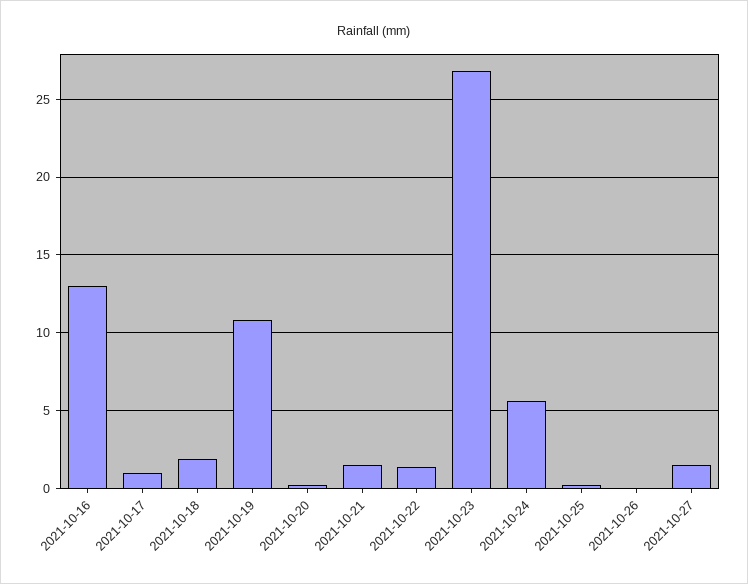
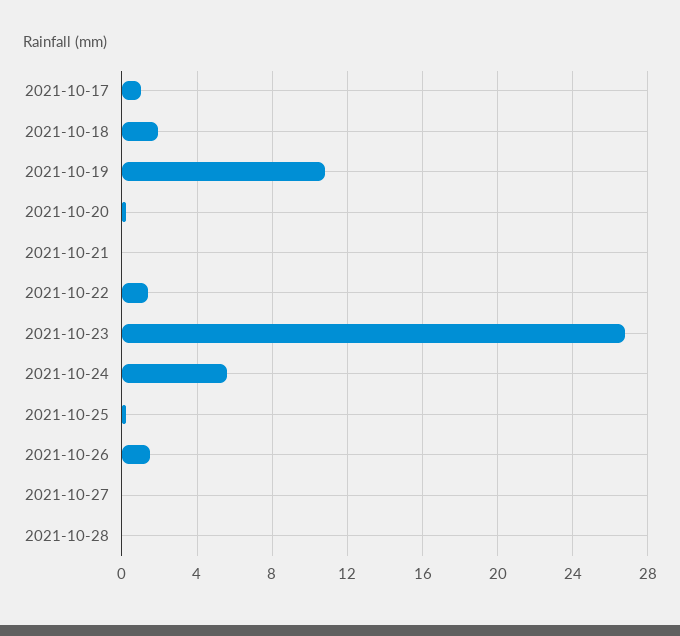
2021-10-16: 13 -> none
2021-10-21: 1.5 -> 0
2021-10-26: 0 -> 1.5
2021-10-27: 1.5 -> 0
2021-10-28: none -> 0

